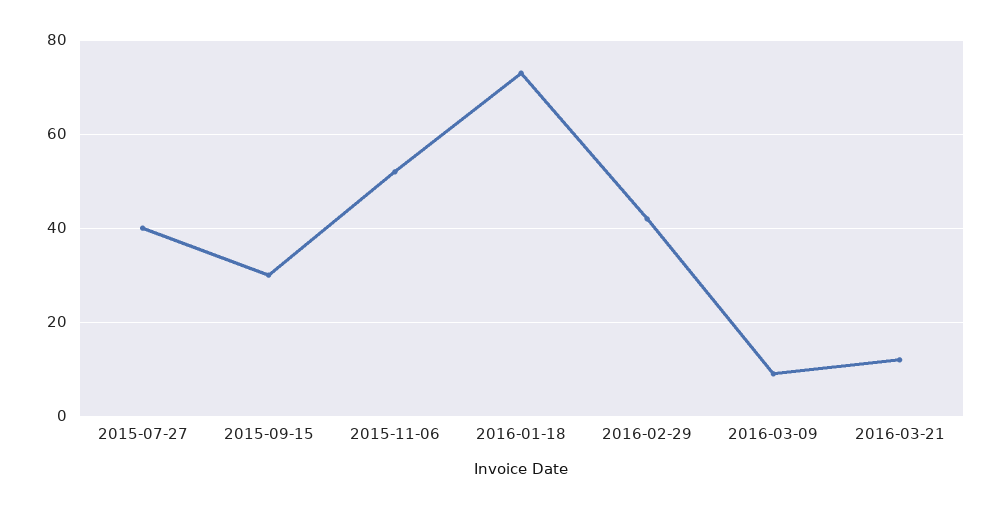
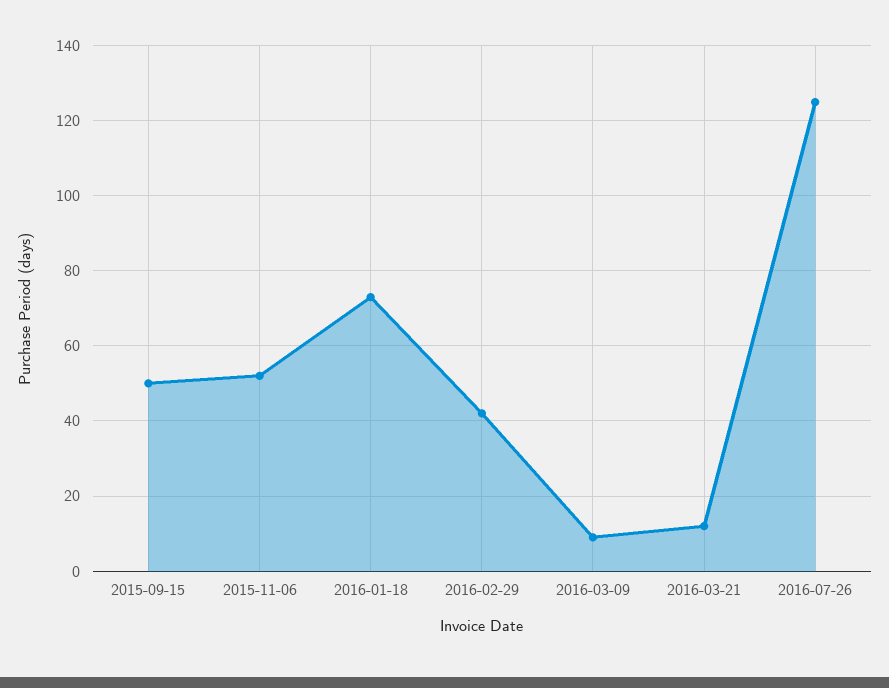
2015-07-27: 40 -> none
2015-09-15: 30 -> 50
2016-07-26: none -> 125

